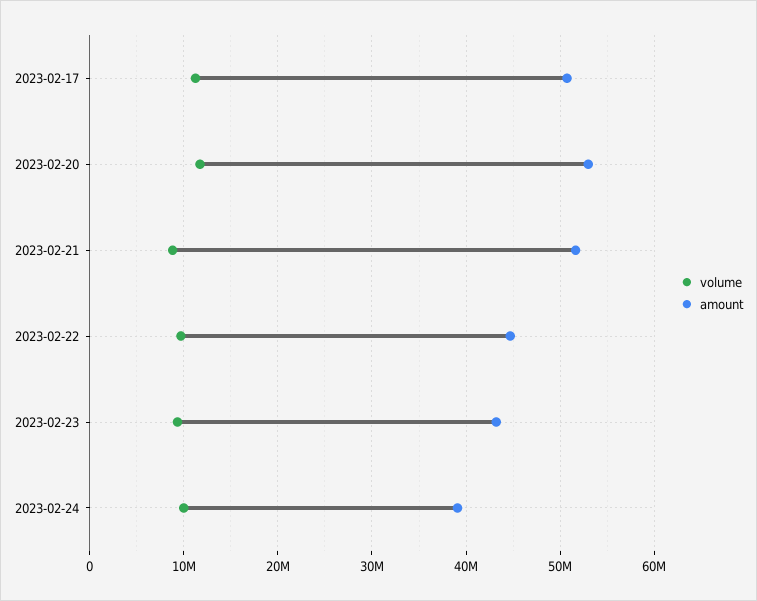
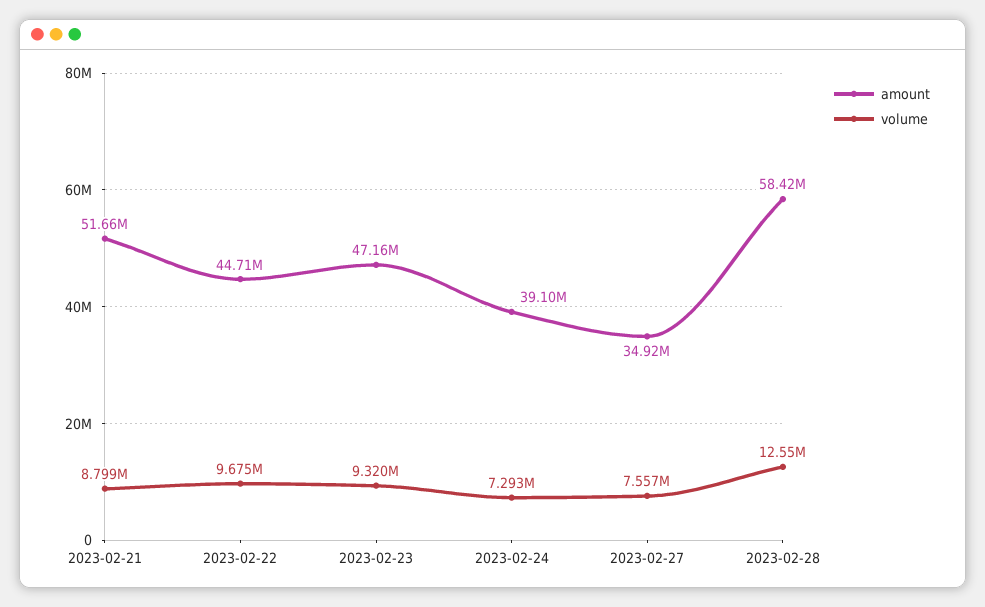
volume, 2023-02-17: 11000000 -> none
amount, 2023-02-17: 51000000 -> none
volume, 2023-02-20: 12000000 -> none
amount, 2023-02-20: 53000000 -> none
amount, 2023-02-23: 43000000 -> 47160000
volume, 2023-02-24: 10000000 -> 7293000
amount, 2023-02-27: none -> 34920000
volume, 2023-02-27: none -> 7557000
amount, 2023-02-28: none -> 58420000
volume, 2023-02-28: none -> 12550000

